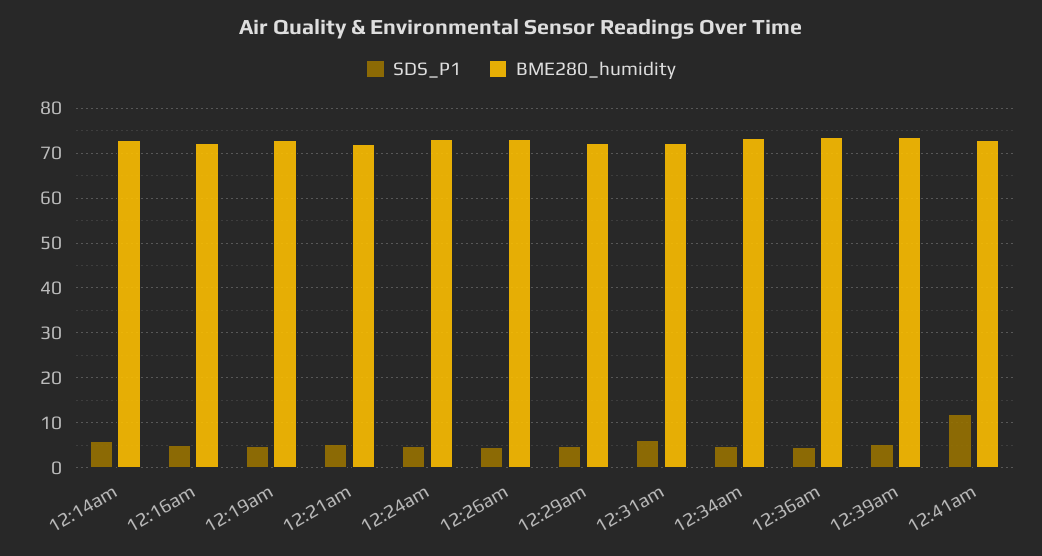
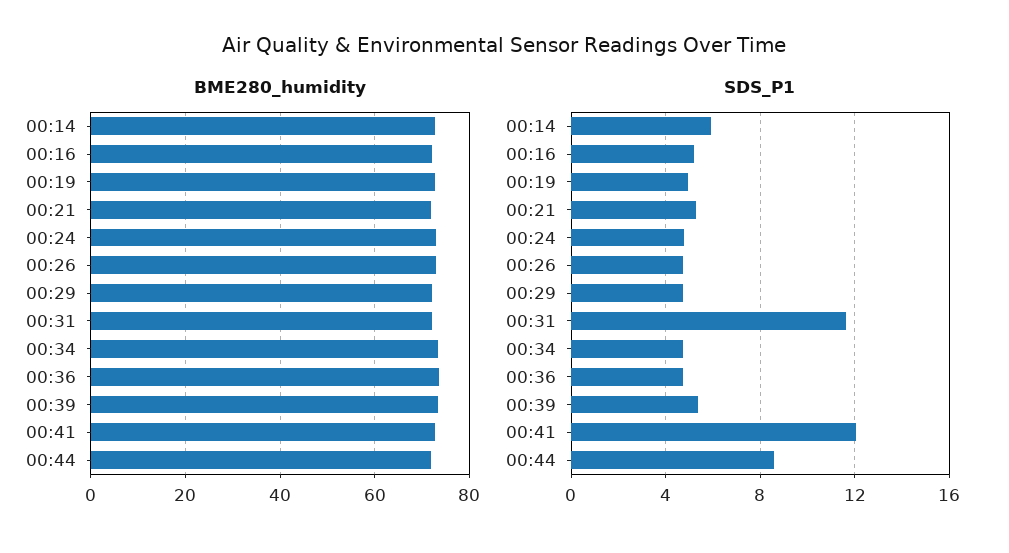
SDS_P1, 12:31am: 6 -> 11.5
BME280_humidity, 00:44: none -> 72
SDS_P1, 00:44: none -> 8.5

